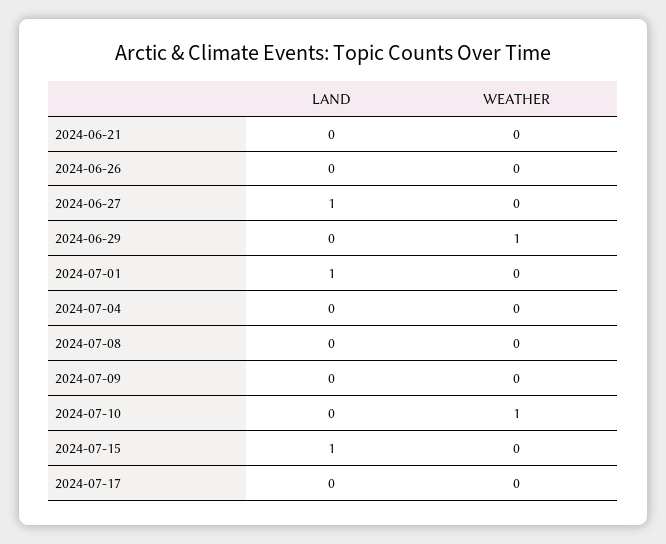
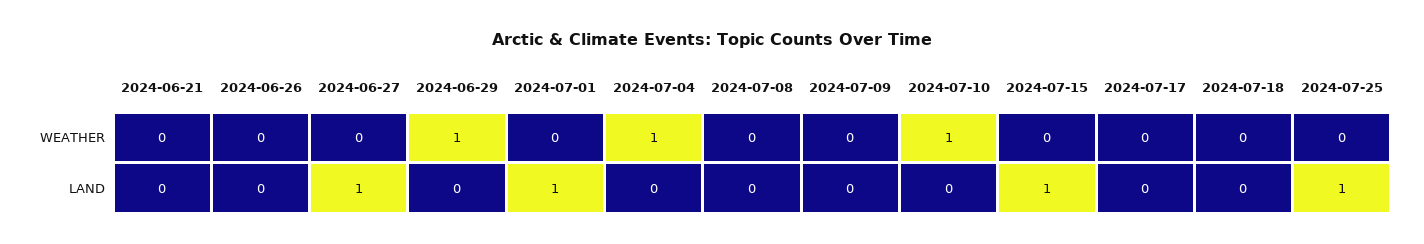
WEATHER, 2024-07-04: 0 -> 1
WEATHER, 2024-07-18: none -> 0
WEATHER, 2024-07-25: none -> 0
LAND, 2024-07-18: none -> 0
LAND, 2024-07-25: none -> 1

